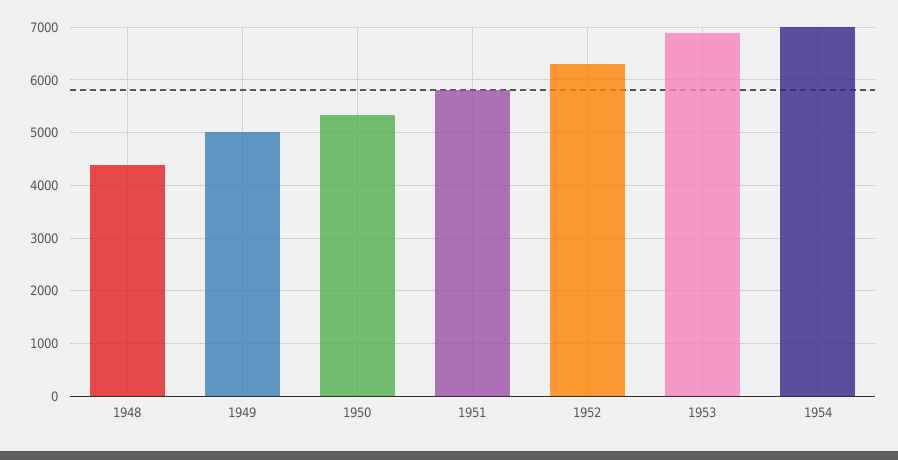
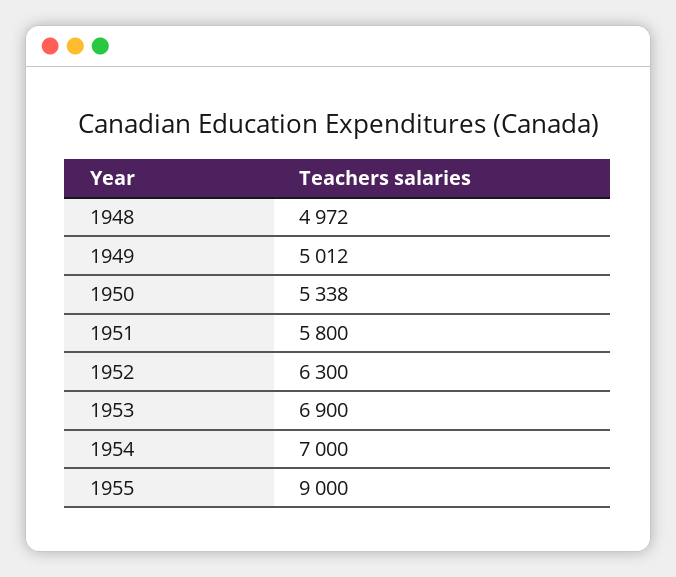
1948: 4400 -> 4972
1955: none -> 9000

